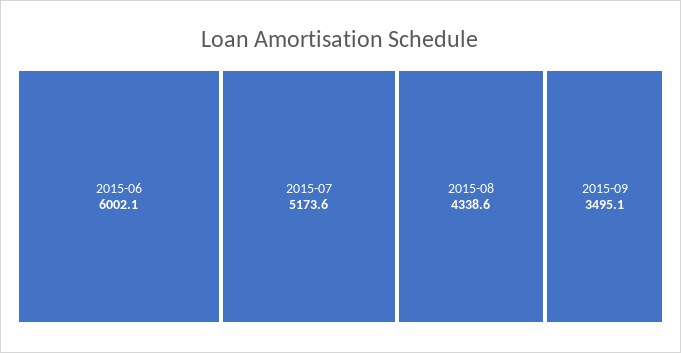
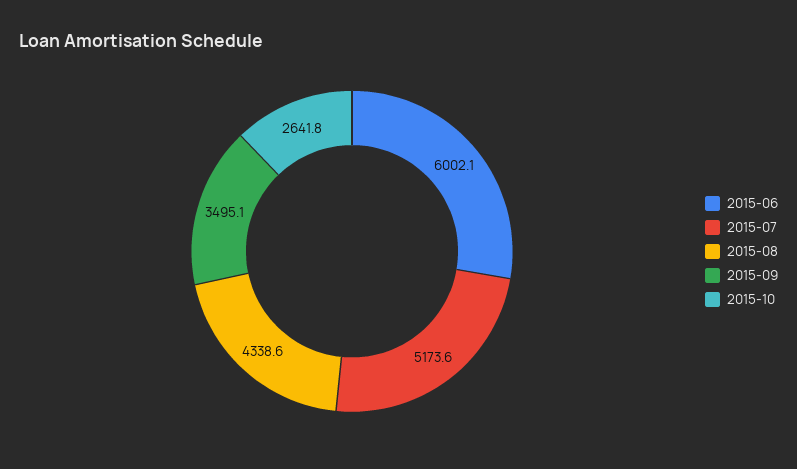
2015-10: none -> 2641.8

